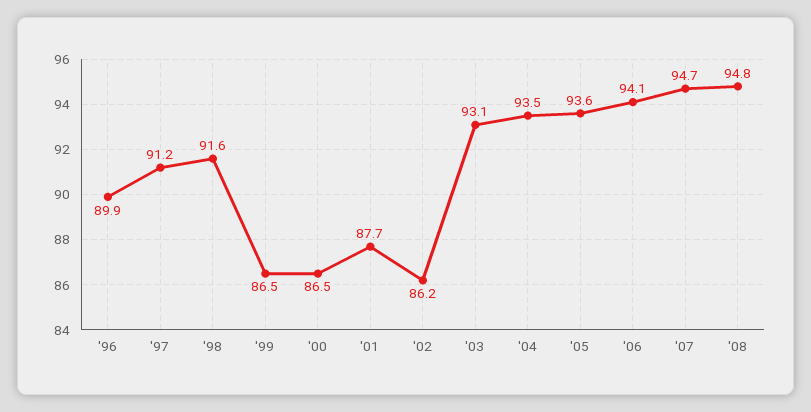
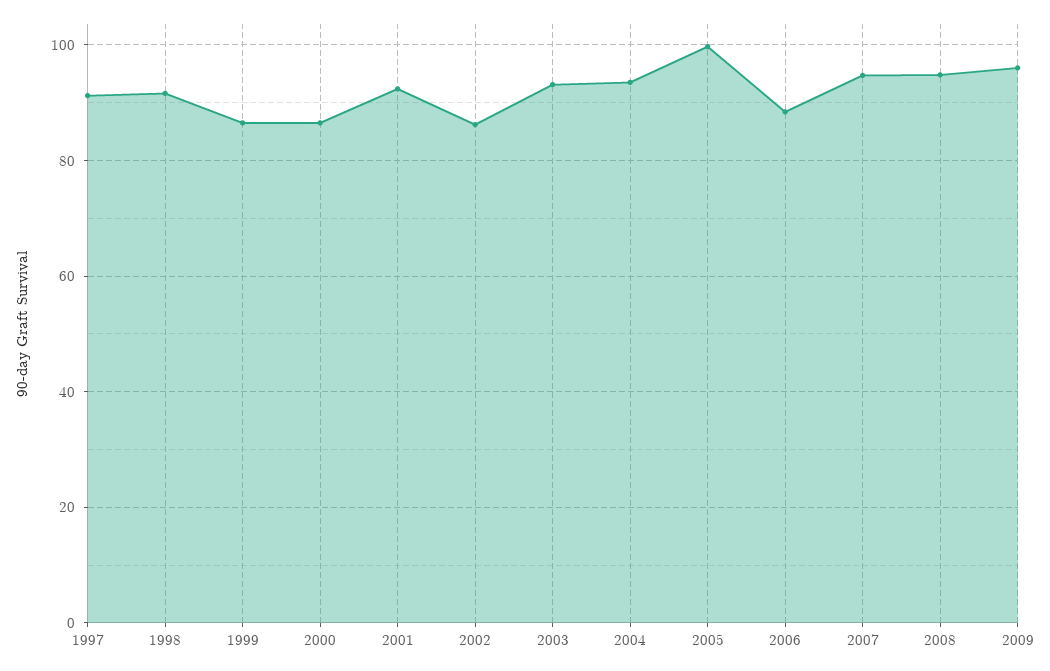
'96: 89.9 -> none
'01: 87.7 -> 92
'05: 93.6 -> 100
'06: 94.1 -> 88
2009: none -> 96

